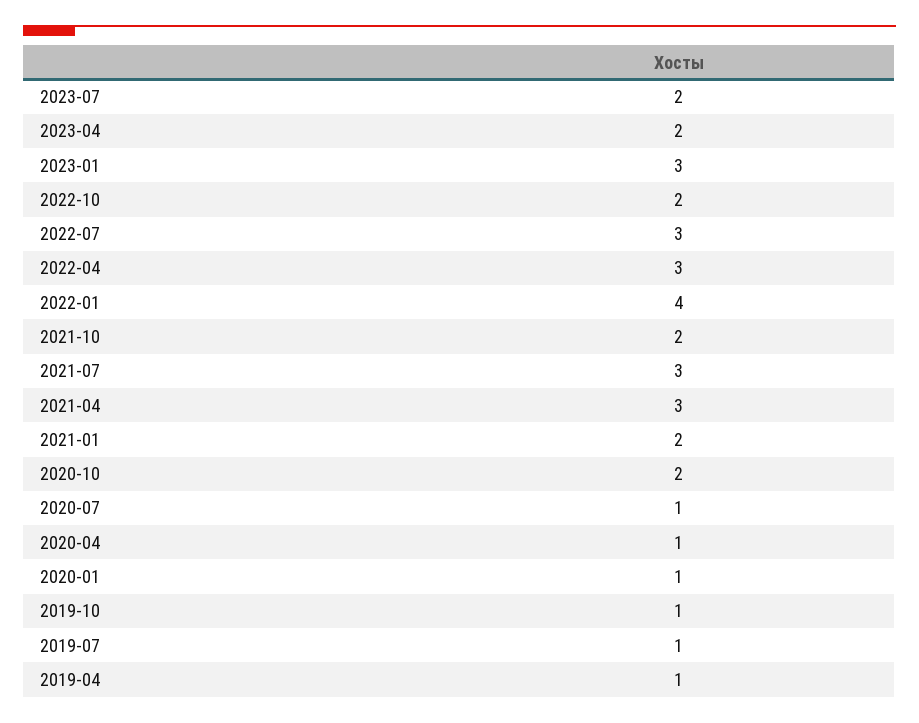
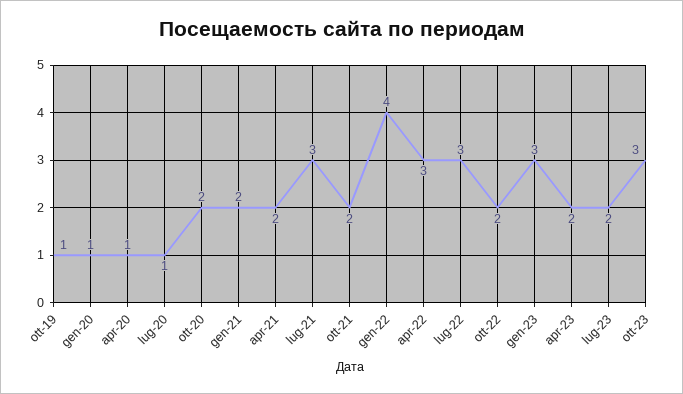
2021-04: 3 -> 2
2019-07: 1 -> none
2019-04: 1 -> none
ott-23: none -> 3

